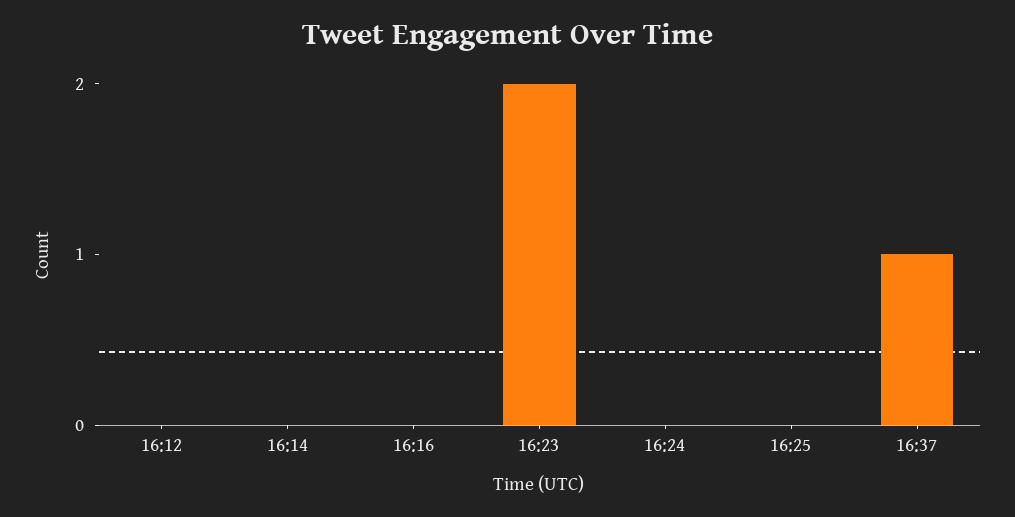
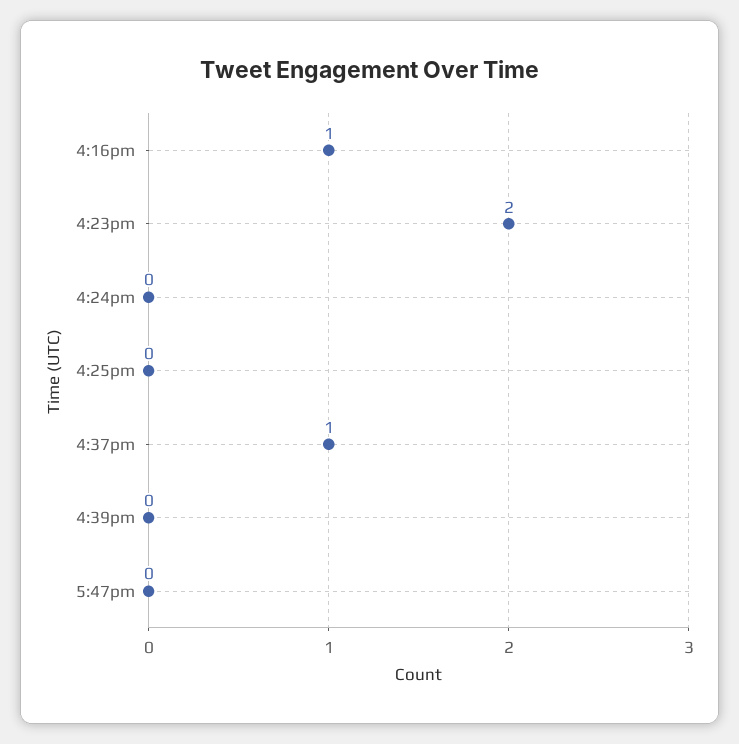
16:12: 0 -> none
16:14: 0 -> none
16:16: 0 -> 1
4:39pm: none -> 0
5:47pm: none -> 0

